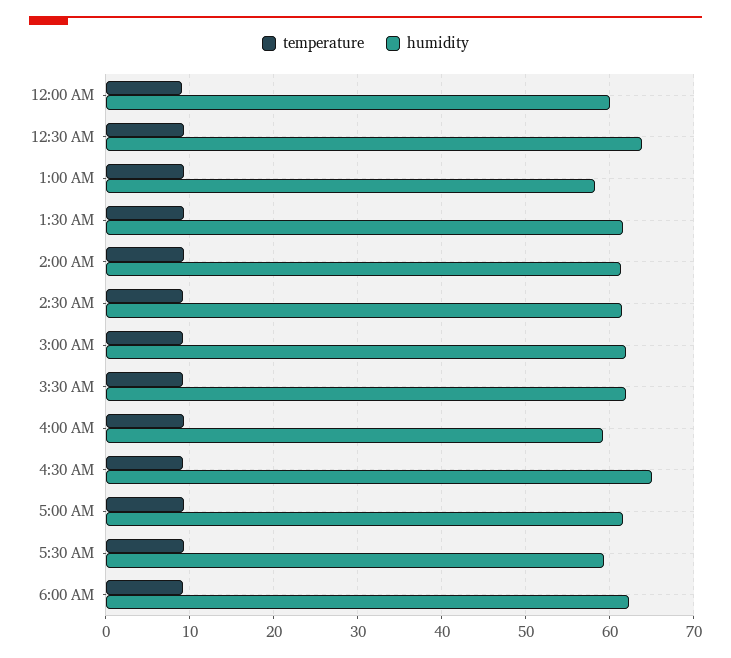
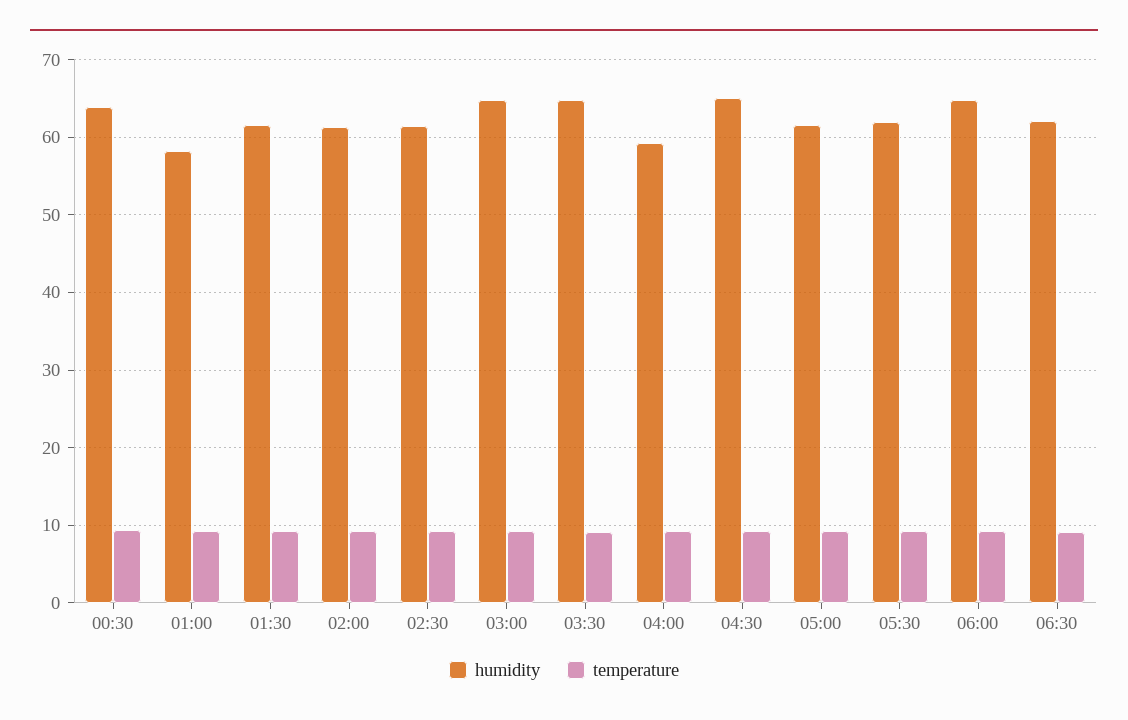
temperature, 12:00 AM: 9 -> none
humidity, 12:00 AM: 60 -> none
humidity, 3:00 AM: 62 -> 65
humidity, 3:30 AM: 62 -> 65
humidity, 5:30 AM: 59 -> 62
humidity, 6:00 AM: 62 -> 65
humidity, 06:30: none -> 62
temperature, 06:30: none -> 9

